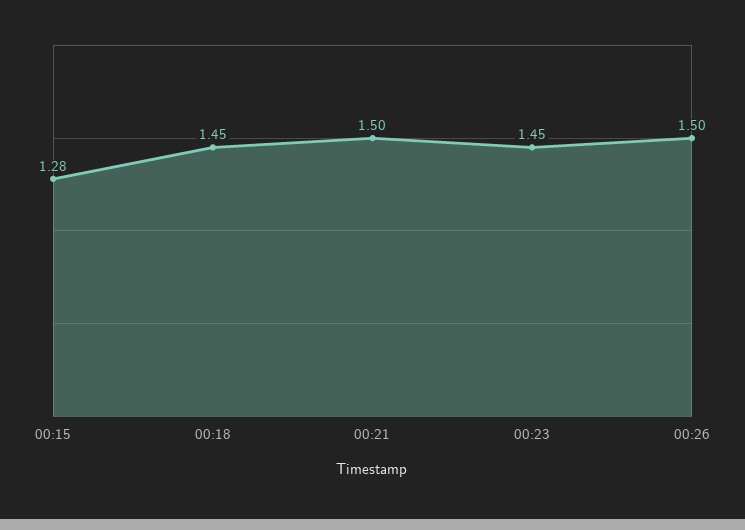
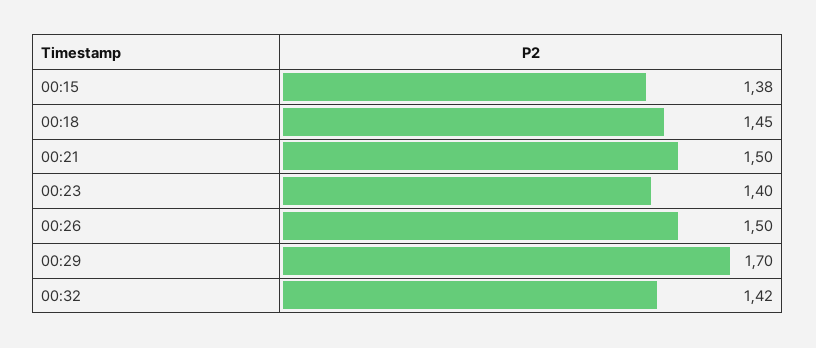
00:15: 1.28 -> 1.38
00:23: 1.45 -> 1.4
00:29: none -> 1.7
00:32: none -> 1.42

